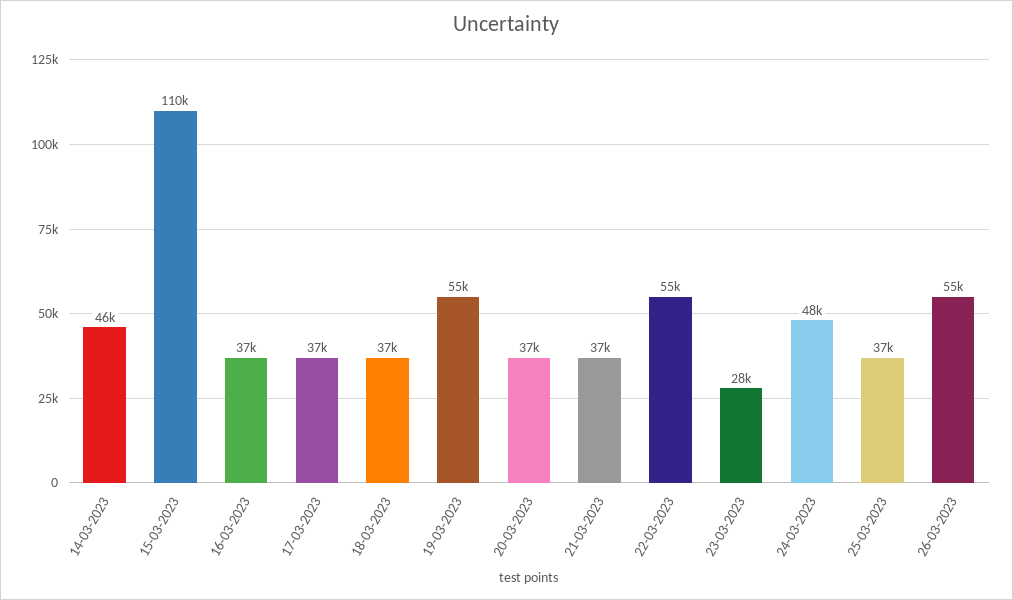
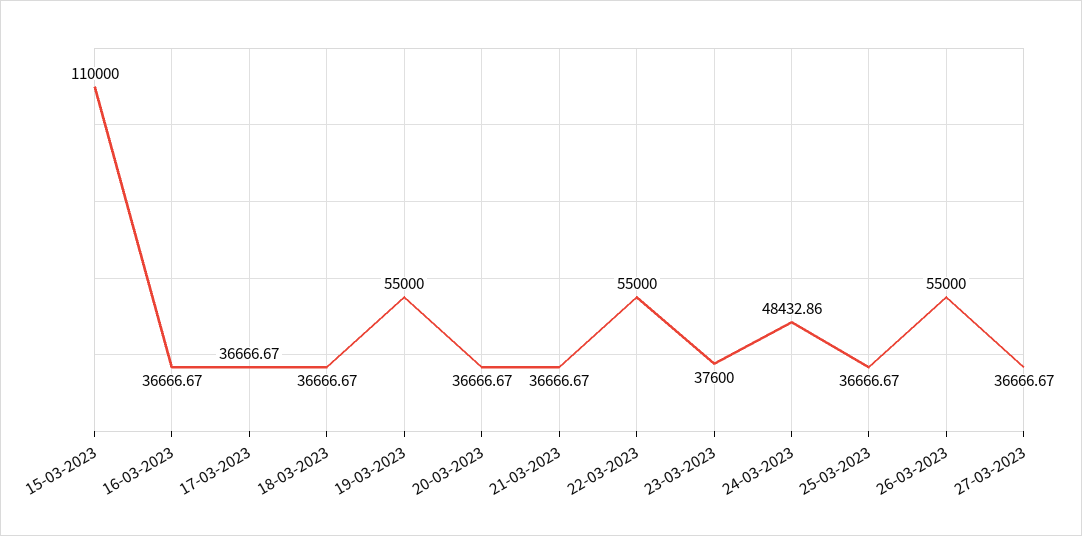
14-03-2023: 46000 -> none
23-03-2023: 28000 -> 37600
27-03-2023: none -> 36666.67

